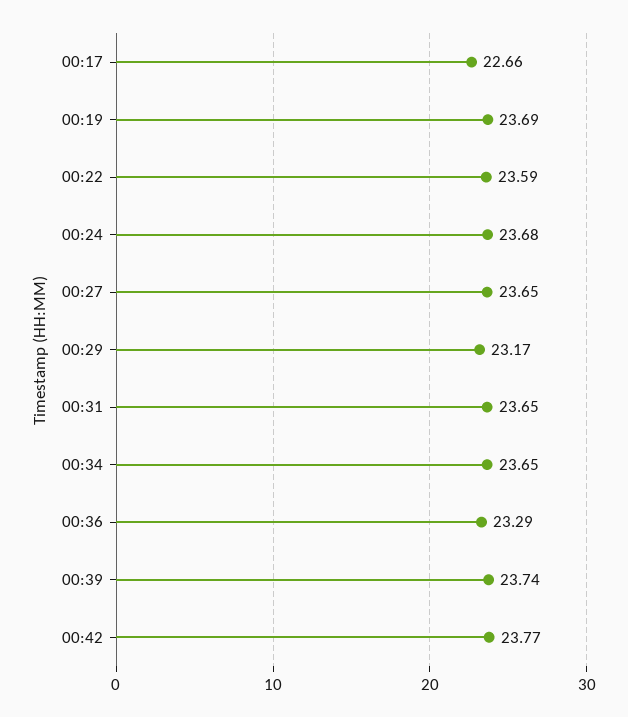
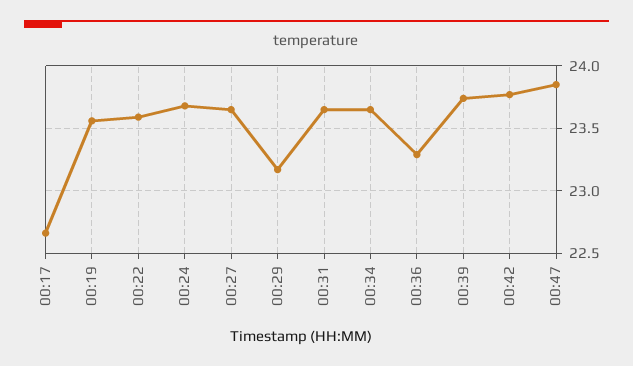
00:19: 23.69 -> 23.55
00:47: none -> 23.85

